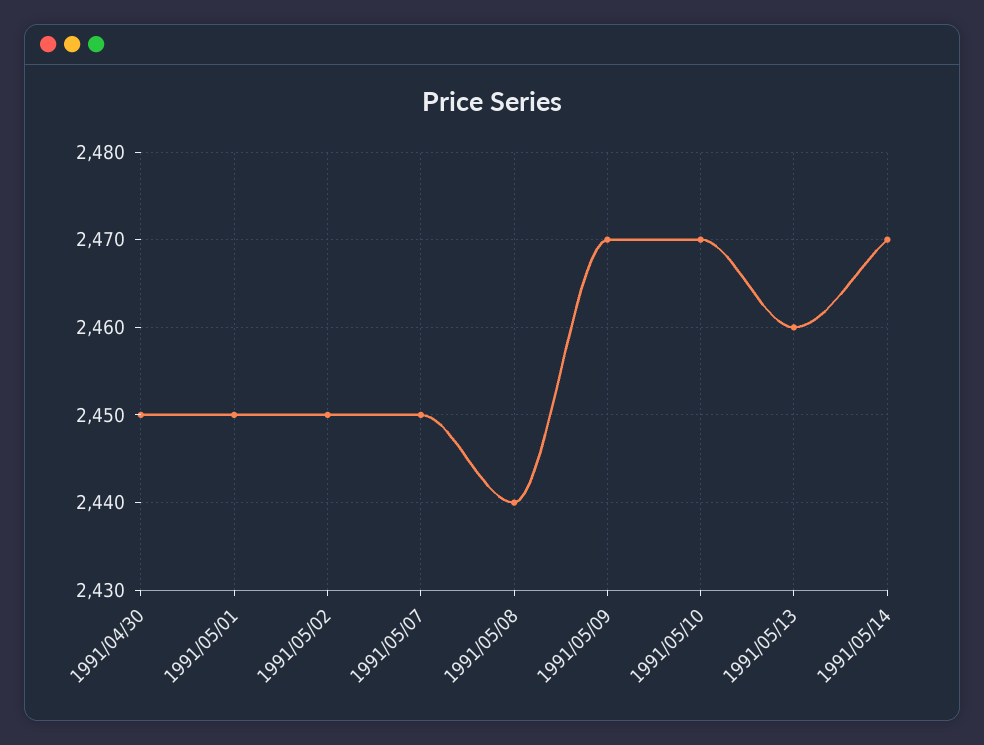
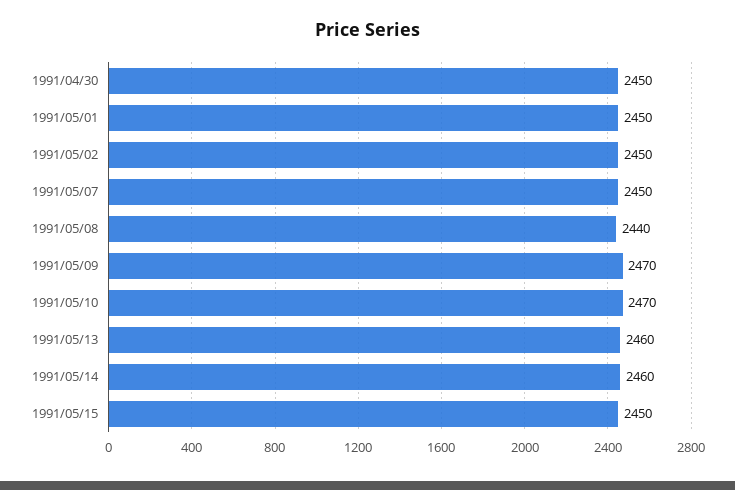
1991/05/14: 2470 -> 2460
1991/05/15: none -> 2450

